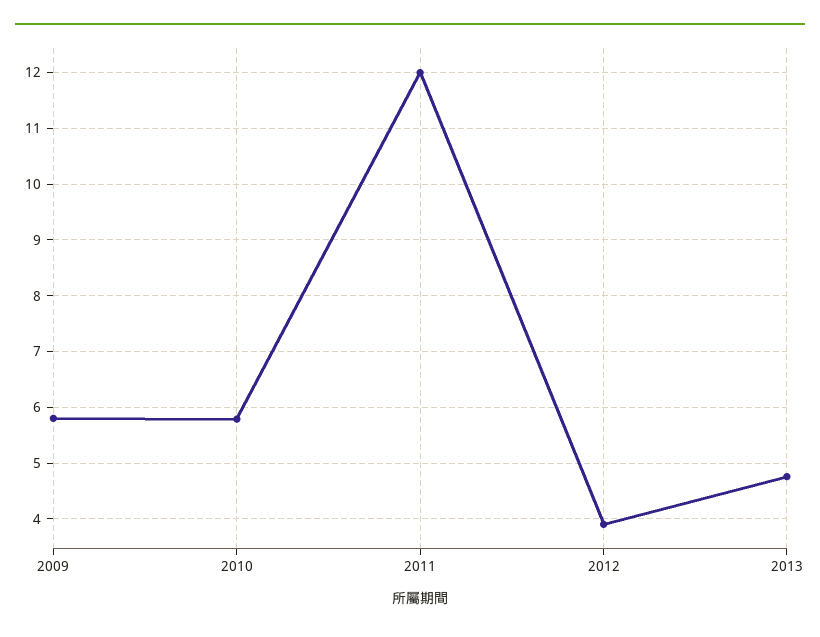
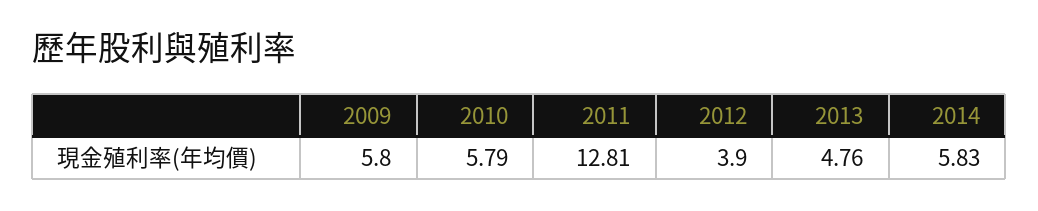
2011: 12 -> 12.81
2014: none -> 5.83

